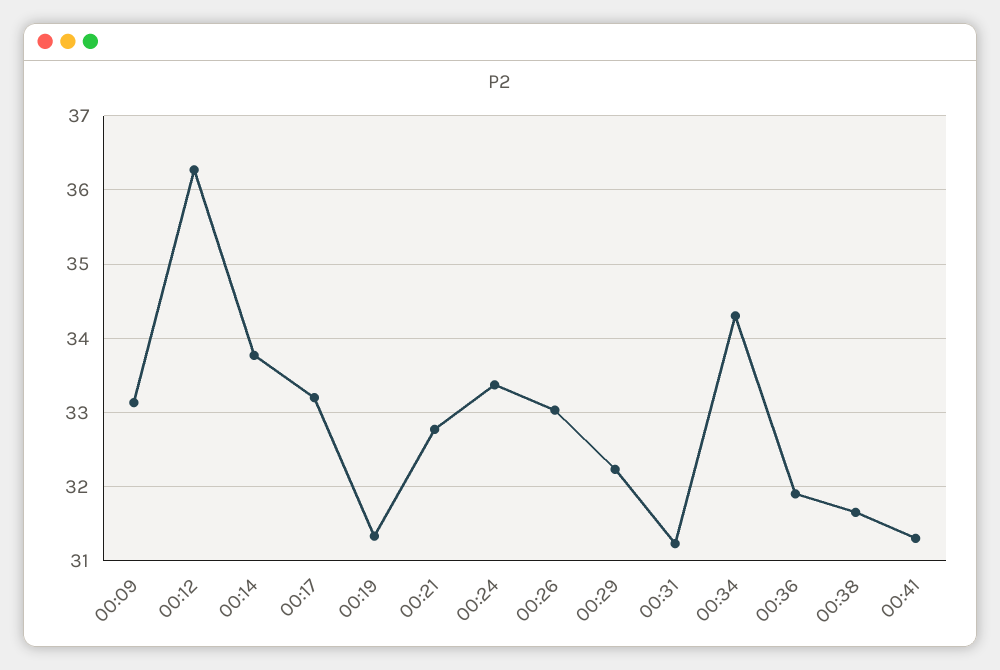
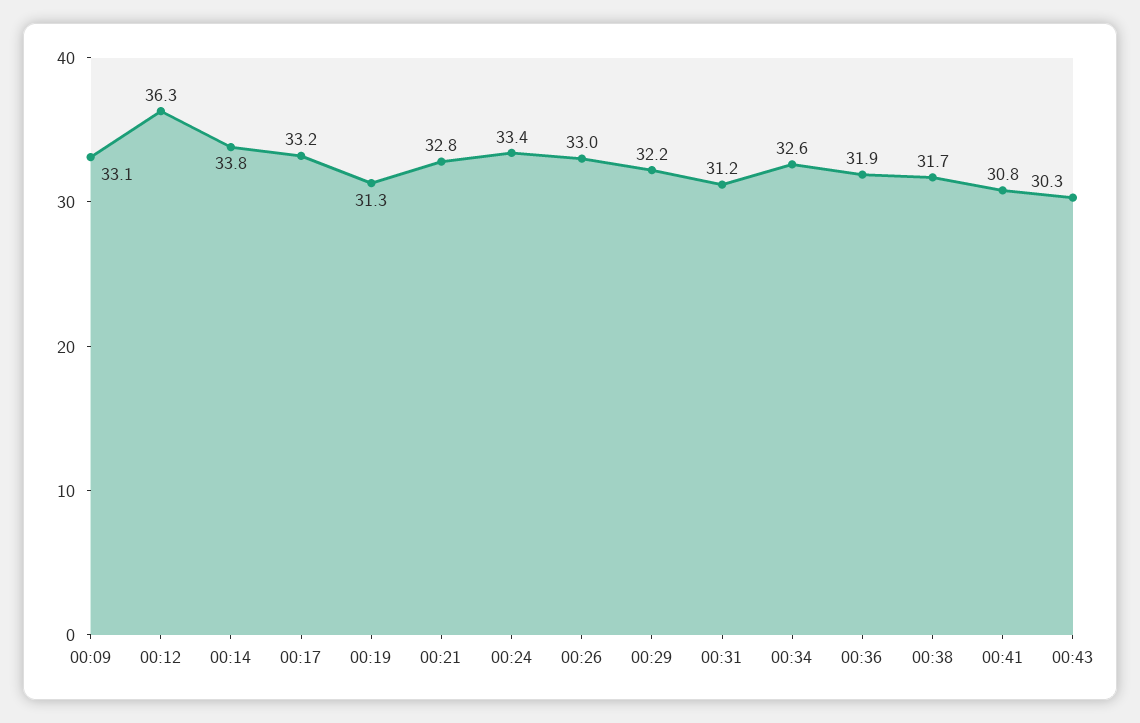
00:34: 34.3 -> 32.6
00:41: 31.3 -> 30.8
00:43: none -> 30.3

